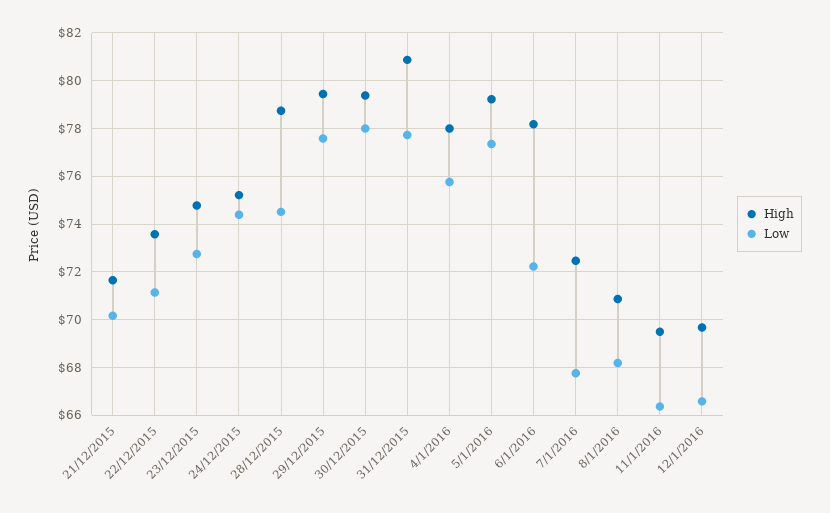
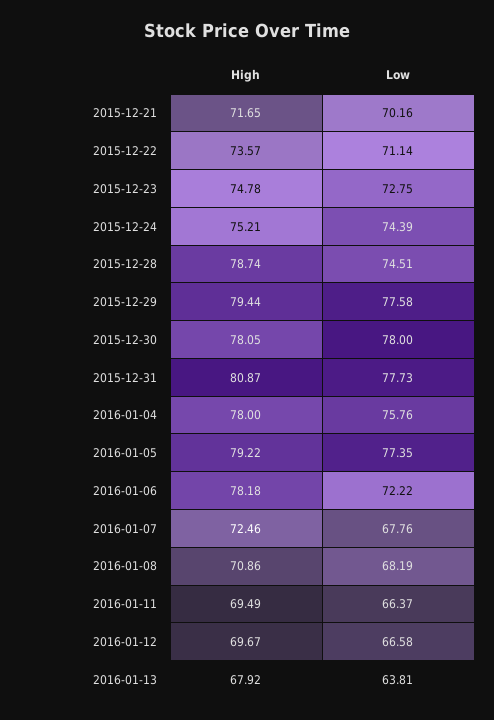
High, 30/12/2015: 79.5 -> 78.05
High, 2016-01-13: none -> 67.92
Low, 2016-01-13: none -> 63.81

